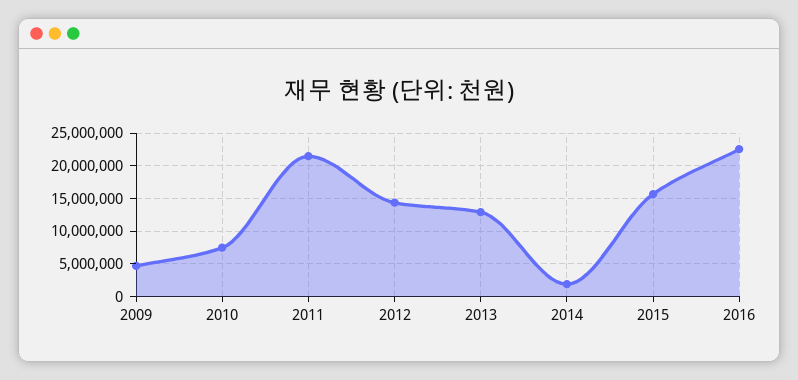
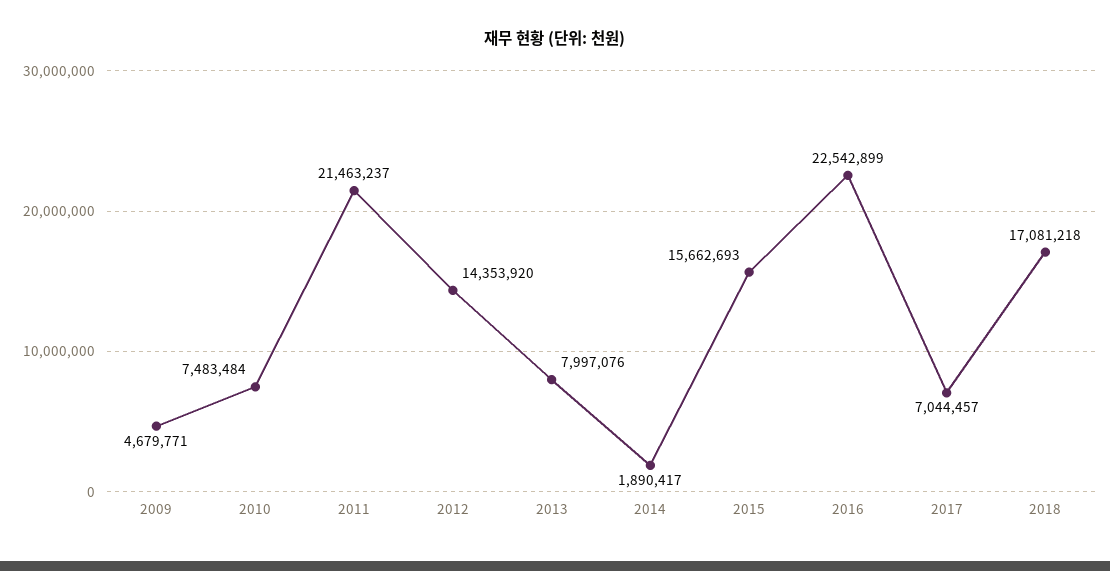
2013: 13000000 -> 7997076
2017: none -> 7044457
2018: none -> 17081218

